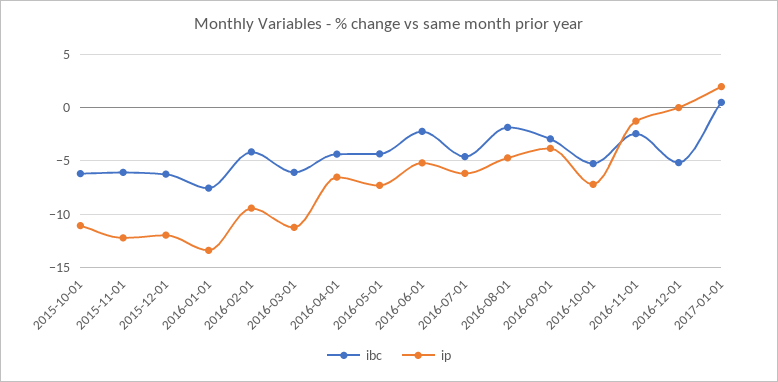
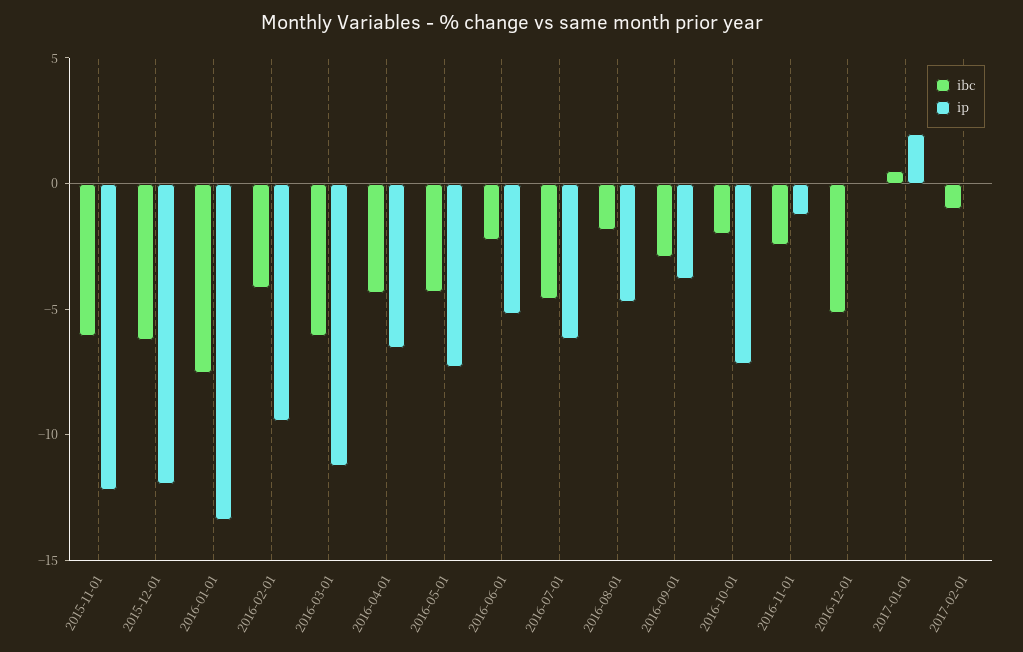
ibc, 2015-10-01: -6 -> none
ip, 2015-10-01: -11 -> none
ibc, 2016-10-01: -5 -> -2
ibc, 2017-02-01: none -> -1
ip, 2017-02-01: none -> 0

